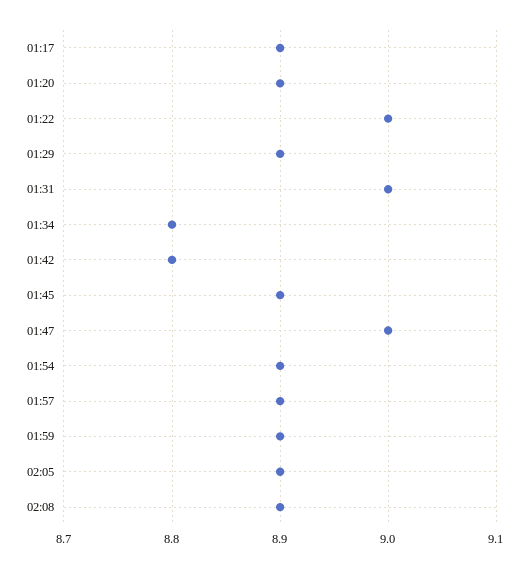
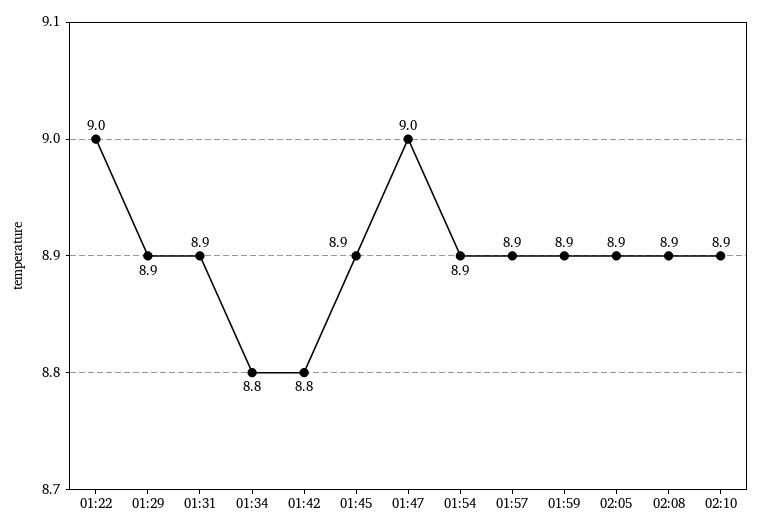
01:17: 8.9 -> none
01:20: 8.9 -> none
01:31: 9 -> 8.9
02:10: none -> 8.9

